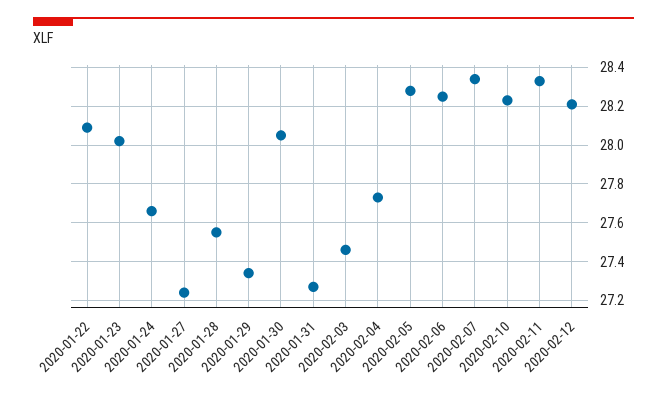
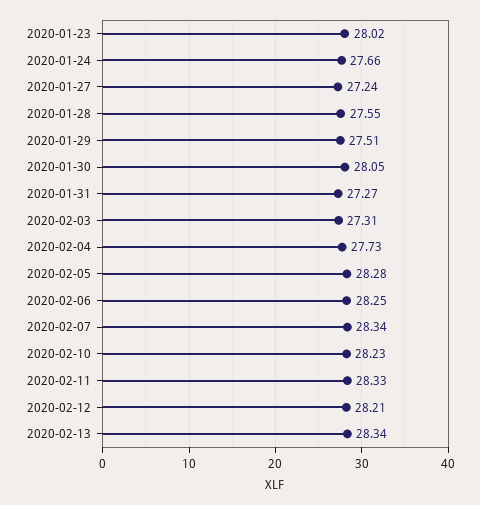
2020-01-22: 28.1 -> none
2020-01-29: 27.35 -> 27.51
2020-02-03: 27.45 -> 27.31
2020-02-13: none -> 28.34

